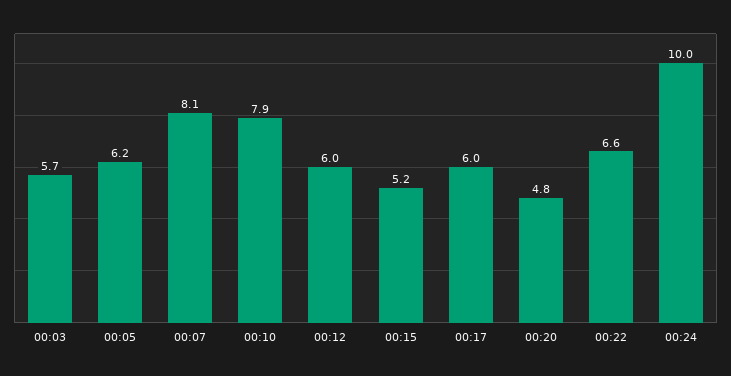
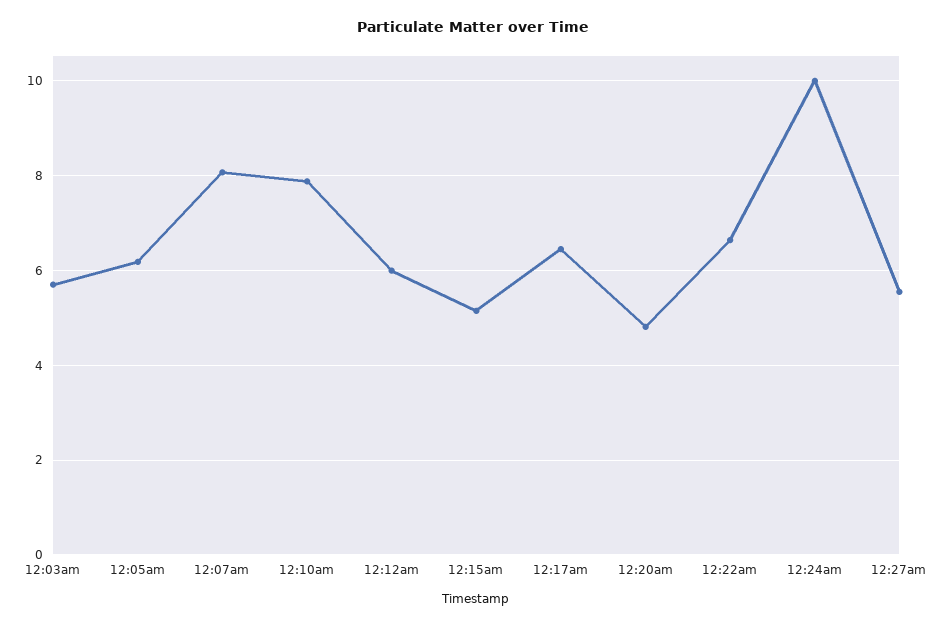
00:17: 6 -> 6.4
12:27am: none -> 5.6

